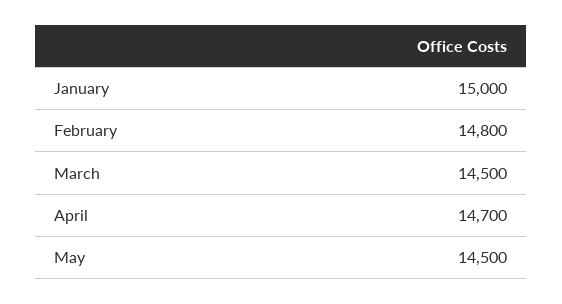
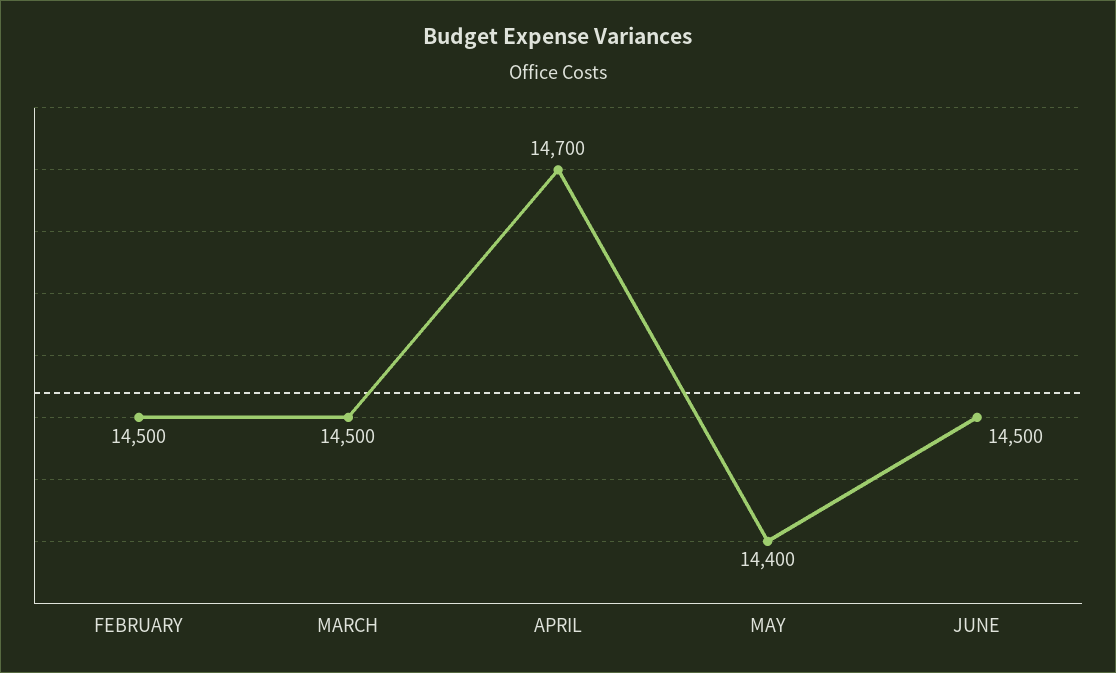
January: 15000 -> none
February: 14800 -> 14500
May: 14500 -> 14400
JUNE: none -> 14500

